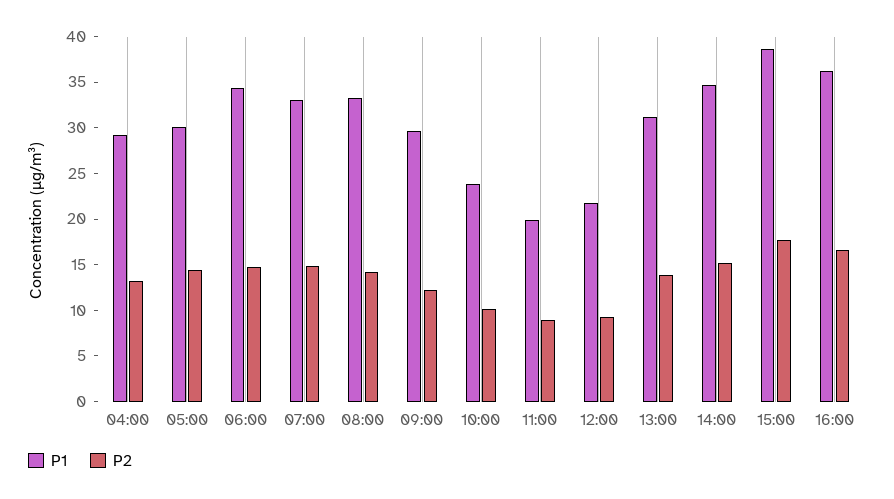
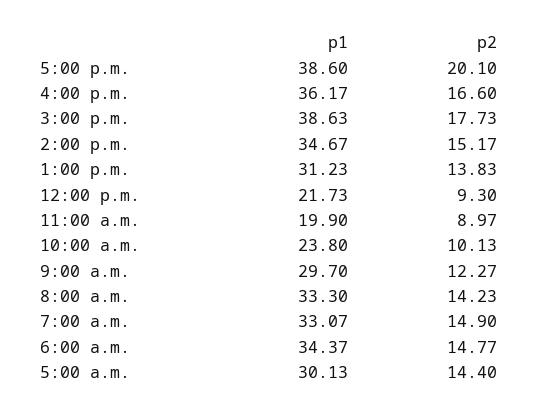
P1, 04:00: 29 -> none
P2, 04:00: 13 -> none
P1, 5:00 p.m.: none -> 38.6
P2, 5:00 p.m.: none -> 20.1

